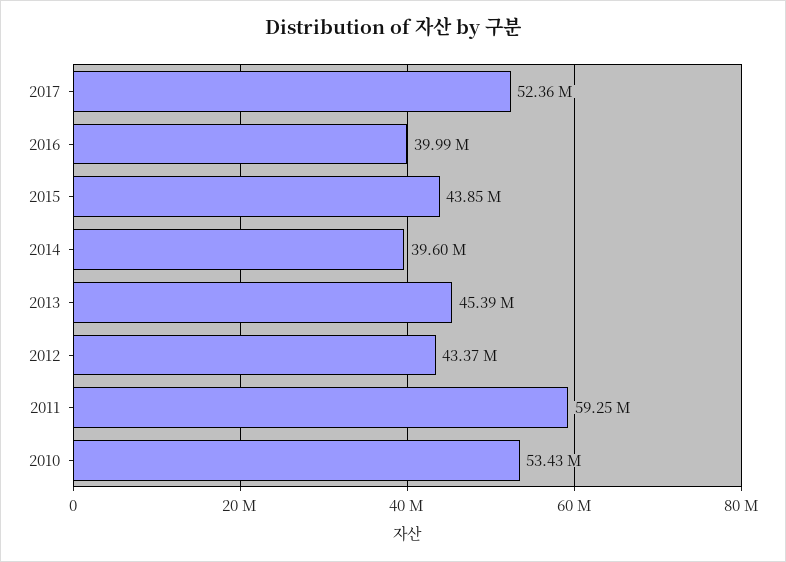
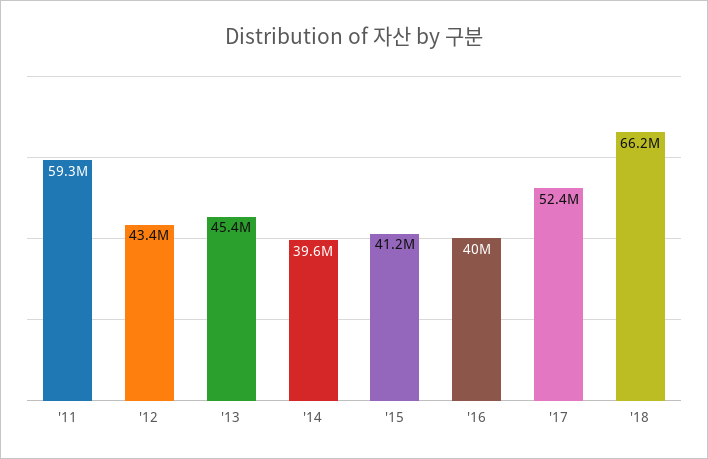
2015: 43850000 -> 41200000
2010: 53430000 -> none
'18: none -> 66200000

